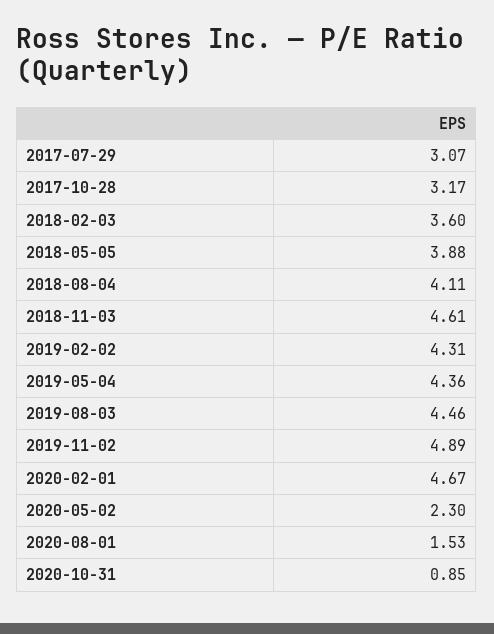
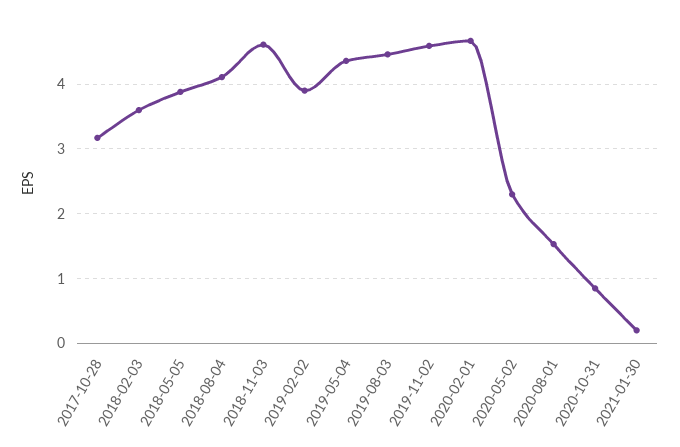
2017-07-29: 3.07 -> none
2019-02-02: 4.31 -> 3.9
2019-11-02: 4.89 -> 4.6
2021-01-30: none -> 0.2

